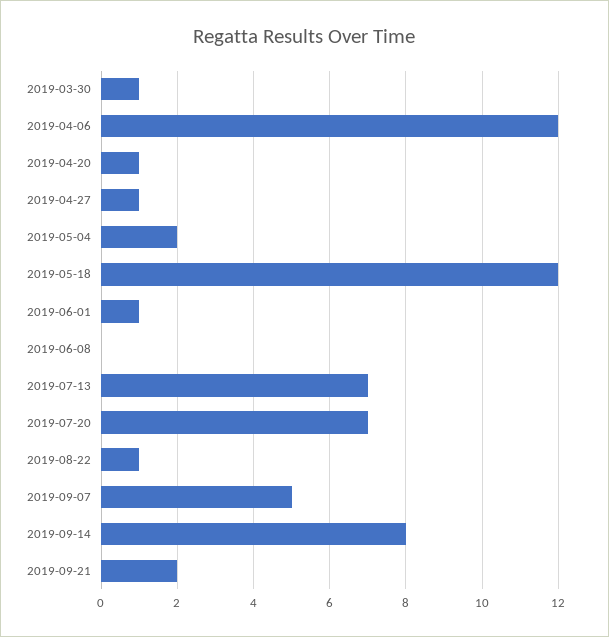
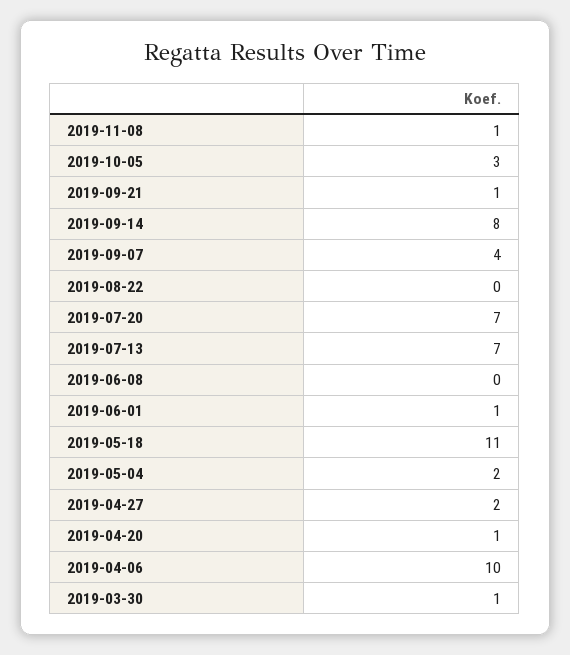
2019-04-06: 12 -> 10
2019-04-27: 1 -> 2
2019-05-18: 12 -> 11
2019-08-22: 1 -> 0
2019-09-07: 5 -> 4
2019-09-21: 2 -> 1
2019-11-08: none -> 1
2019-10-05: none -> 3

